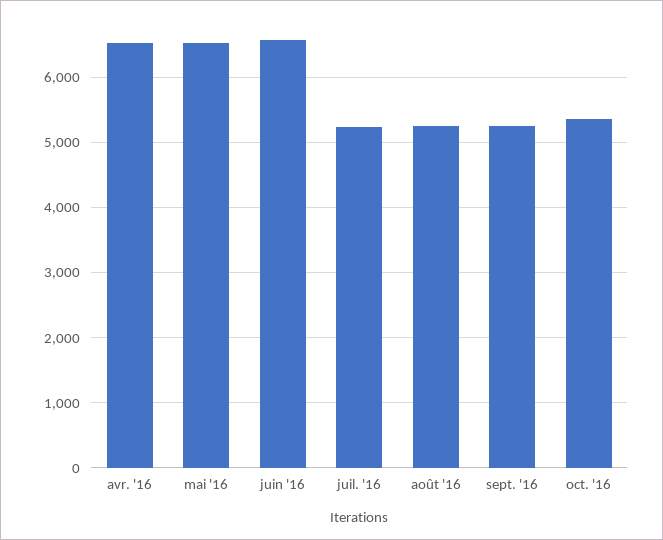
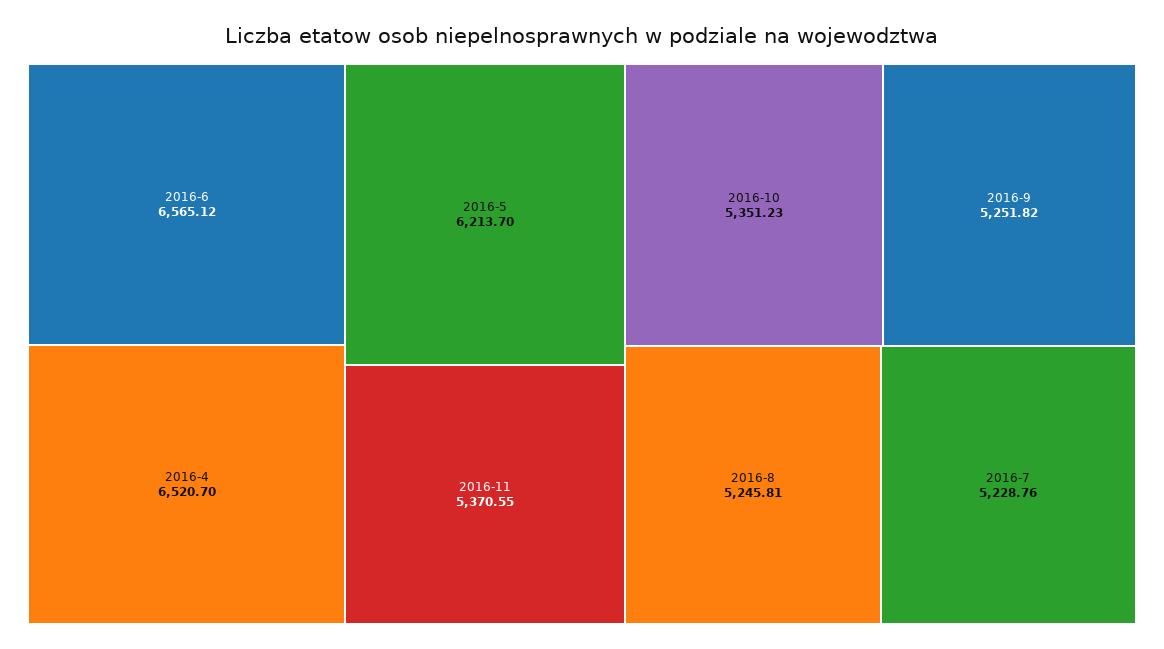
mai '16: 6500 -> 6213.7
2016-11: none -> 5370.55

